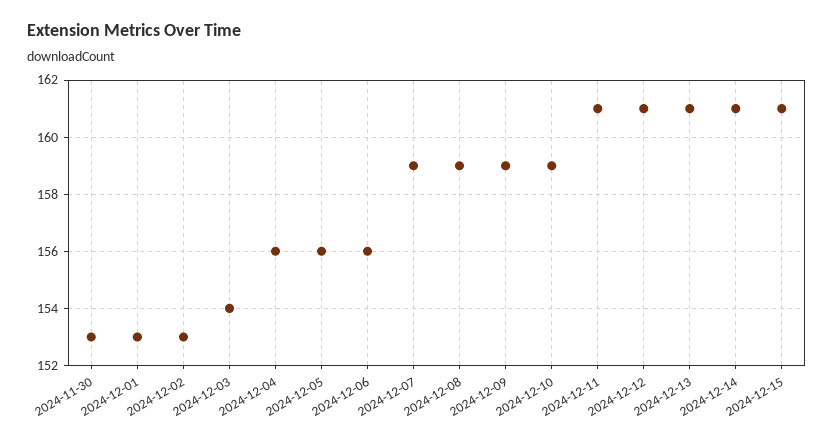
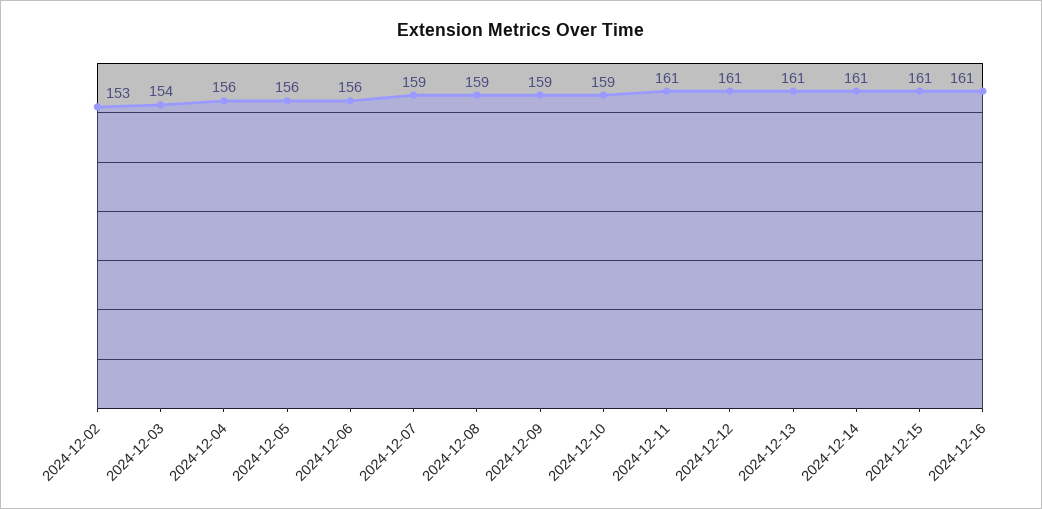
2024-11-30: 153 -> none
2024-12-01: 153 -> none
2024-12-16: none -> 161

